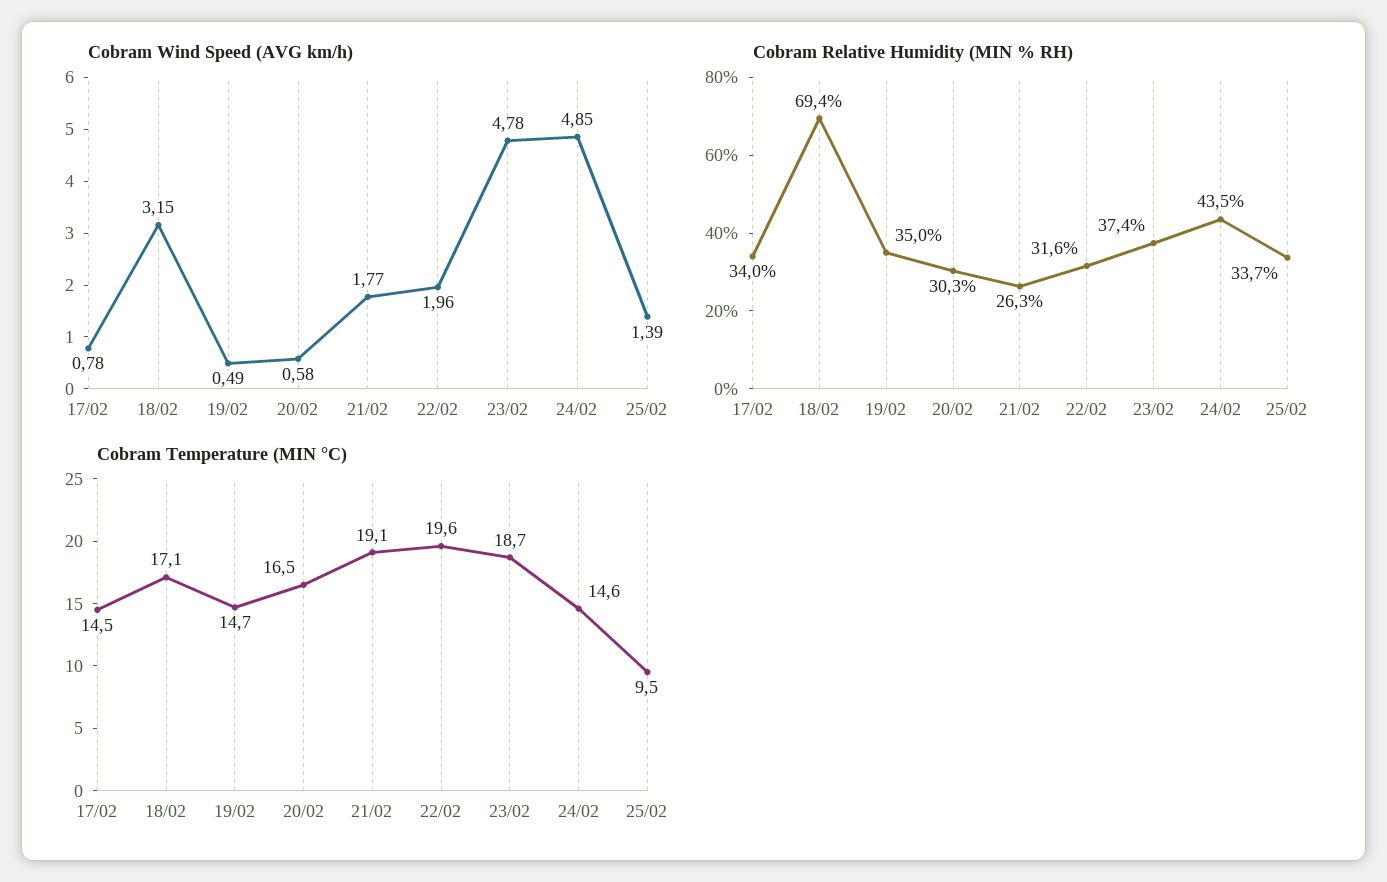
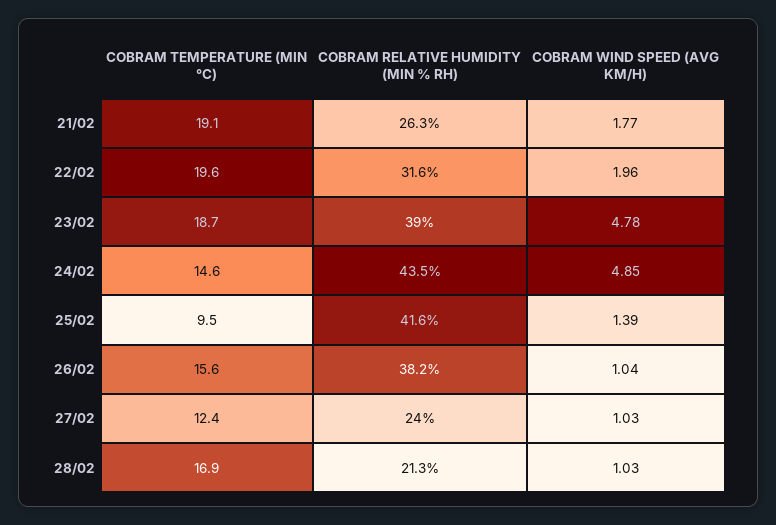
Cobram Wind Speed (AVG km/h), 17/02: 0.78 -> none
Cobram Wind Speed (AVG km/h), 18/02: 3.15 -> none
Cobram Wind Speed (AVG km/h), 19/02: 0.49 -> none
Cobram Wind Speed (AVG km/h), 20/02: 0.58 -> none
Cobram Relative Humidity (MIN % RH), 17/02: 34 -> none
Cobram Relative Humidity (MIN % RH), 18/02: 69.4 -> none
Cobram Relative Humidity (MIN % RH), 19/02: 35 -> none
Cobram Relative Humidity (MIN % RH), 20/02: 30.3 -> none
Cobram Relative Humidity (MIN % RH), 23/02: 37.4 -> 39
Cobram Relative Humidity (MIN % RH), 25/02: 33.7 -> 41.6
Cobram Temperature (MIN °C), 17/02: 14.5 -> none
Cobram Temperature (MIN °C), 18/02: 17.1 -> none
Cobram Temperature (MIN °C), 19/02: 14.7 -> none
Cobram Temperature (MIN °C), 20/02: 16.5 -> none
Cobram Temperature (MIN °C), 26/02: none -> 15.6
Cobram Relative Humidity (MIN % RH), 26/02: none -> 38.2
Cobram Wind Speed (AVG km/h), 26/02: none -> 1.04
Cobram Temperature (MIN °C), 27/02: none -> 12.4
Cobram Relative Humidity (MIN % RH), 27/02: none -> 24
Cobram Wind Speed (AVG km/h), 27/02: none -> 1.03
Cobram Temperature (MIN °C), 28/02: none -> 16.9
Cobram Relative Humidity (MIN % RH), 28/02: none -> 21.3
Cobram Wind Speed (AVG km/h), 28/02: none -> 1.03

